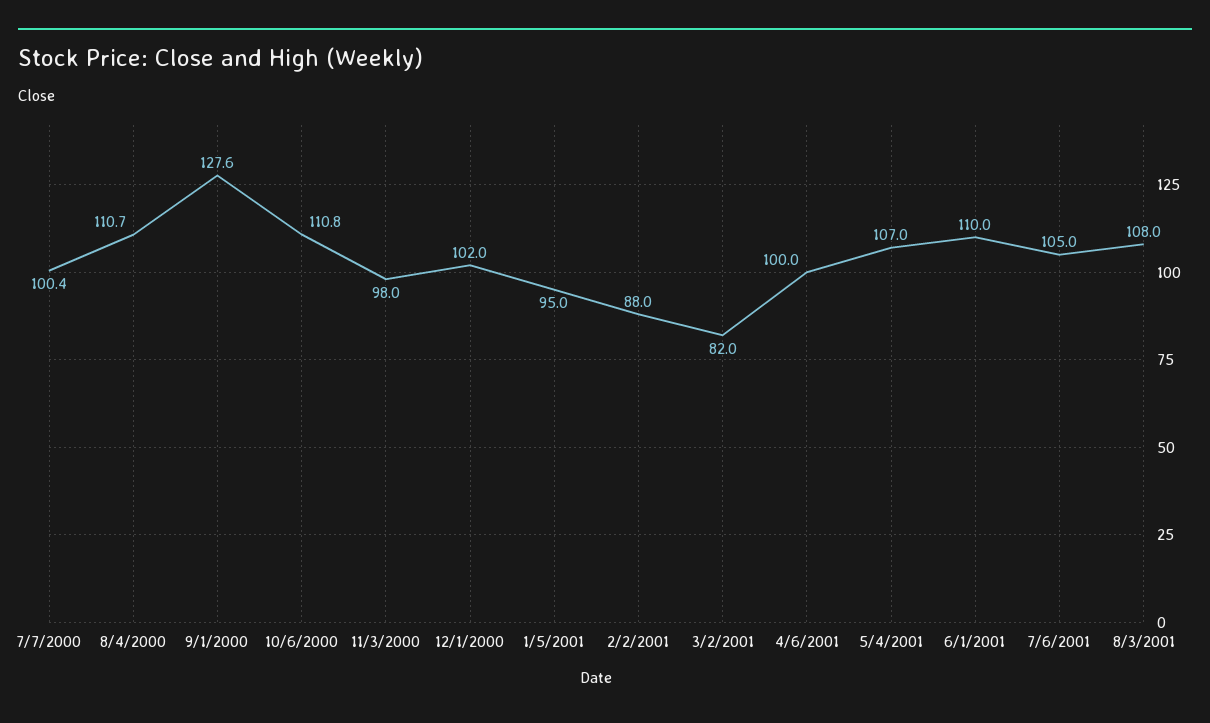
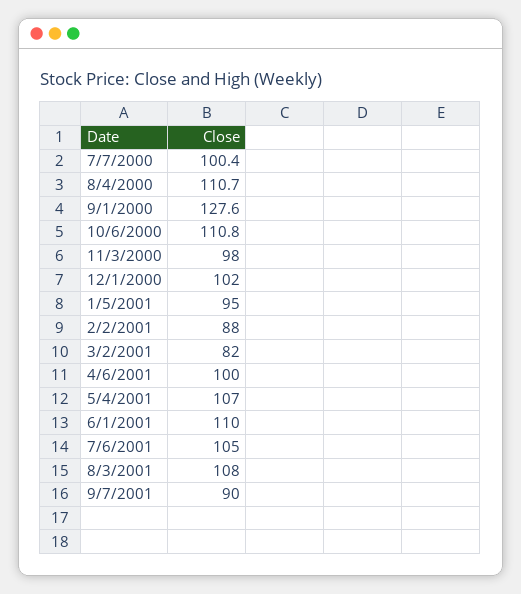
9/7/2001: none -> 90

